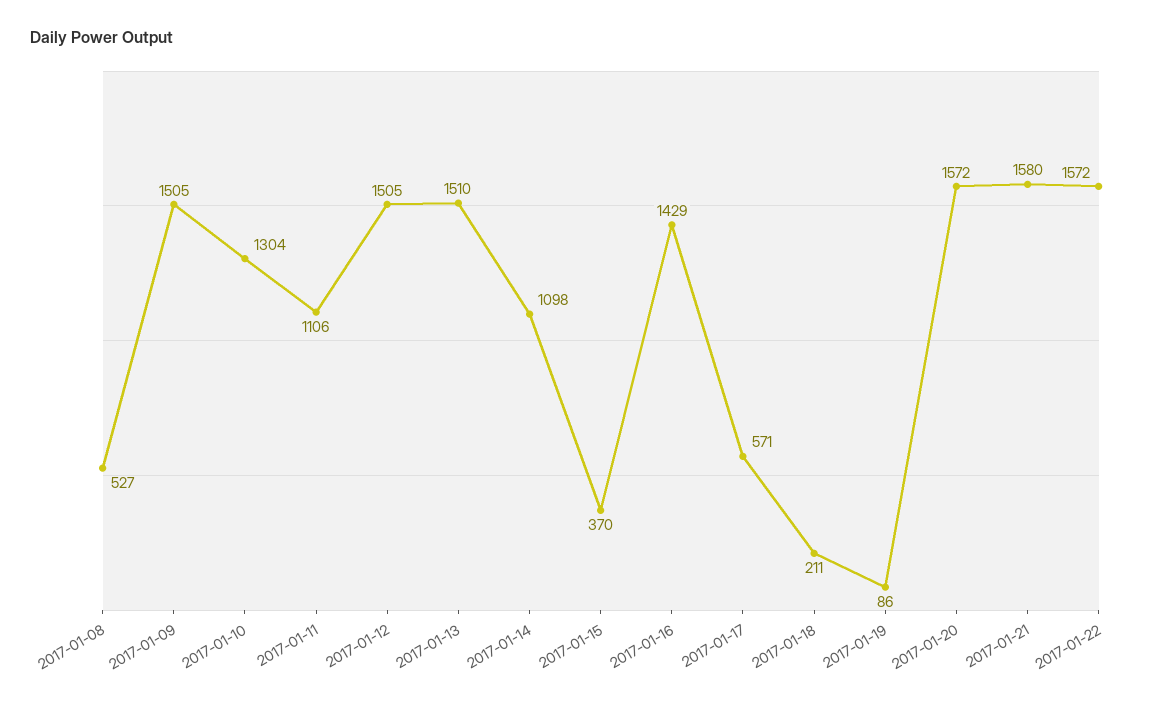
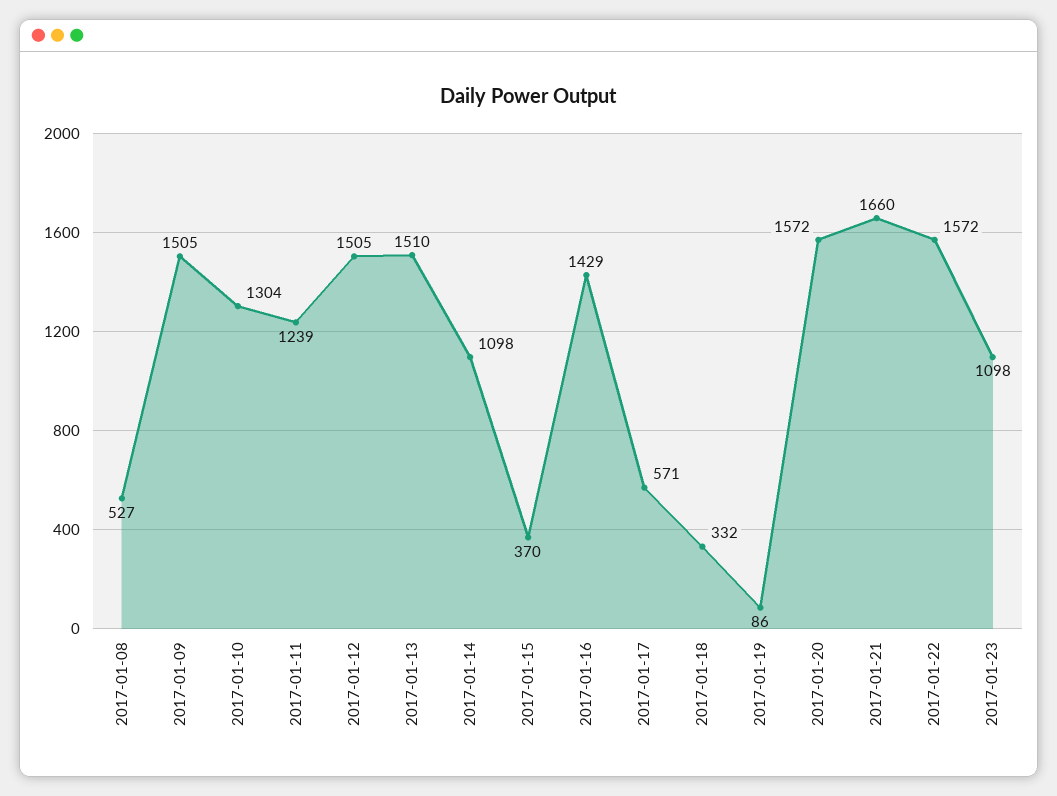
2017-01-11: 1106 -> 1239
2017-01-18: 211 -> 332
2017-01-21: 1580 -> 1660
2017-01-23: none -> 1098

